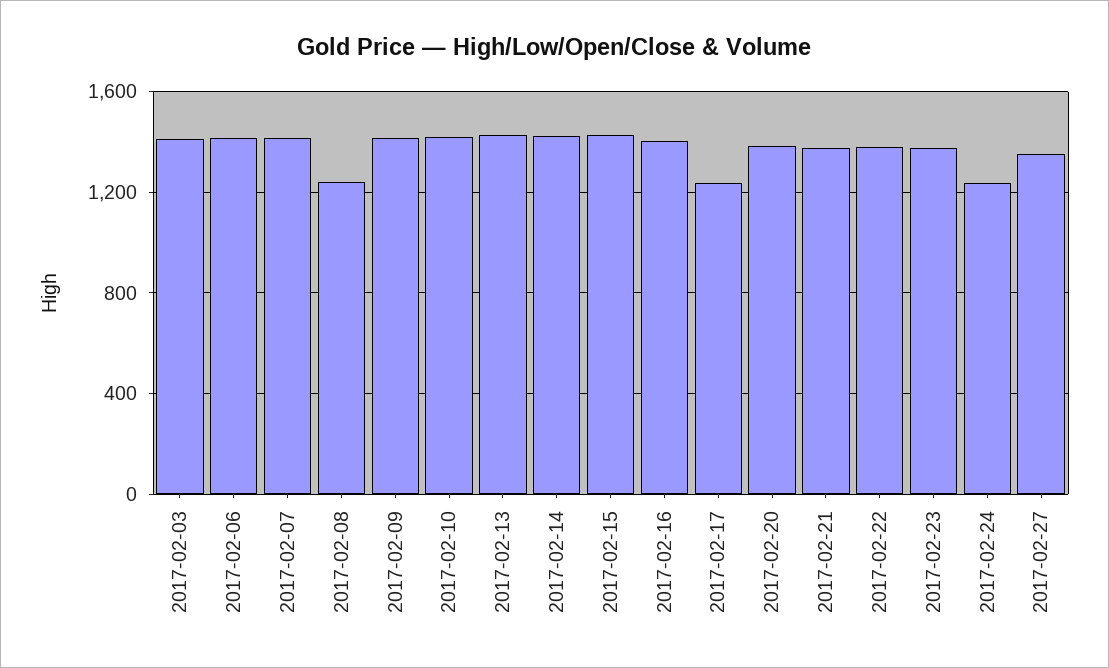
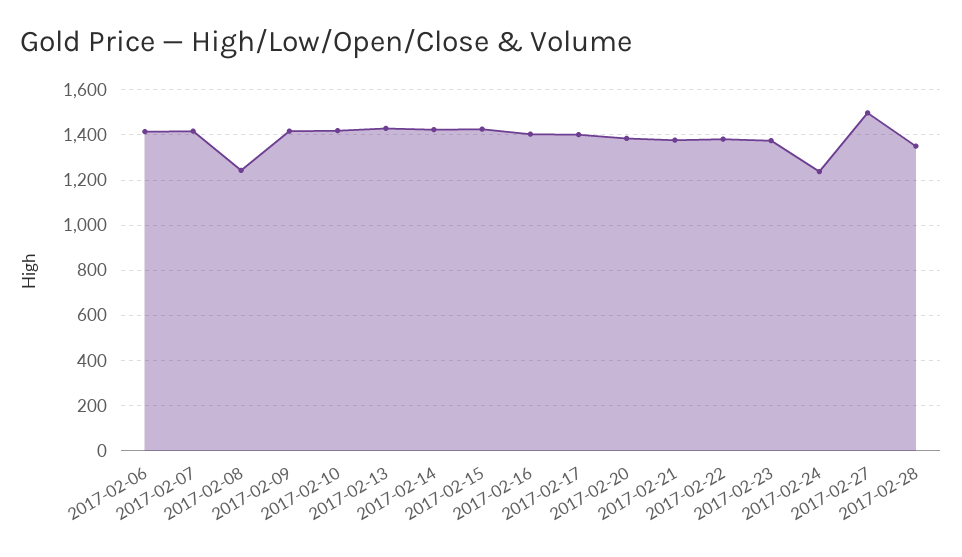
2017-02-03: 1400 -> none
2017-02-17: 1250 -> 1400
2017-02-27: 1350 -> 1500
2017-02-28: none -> 1350

